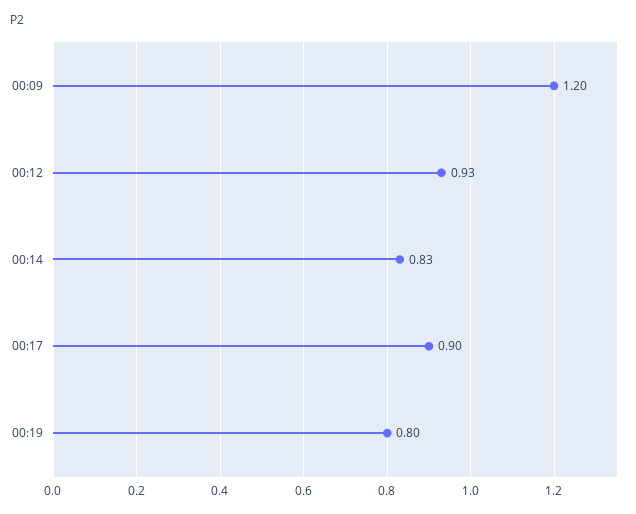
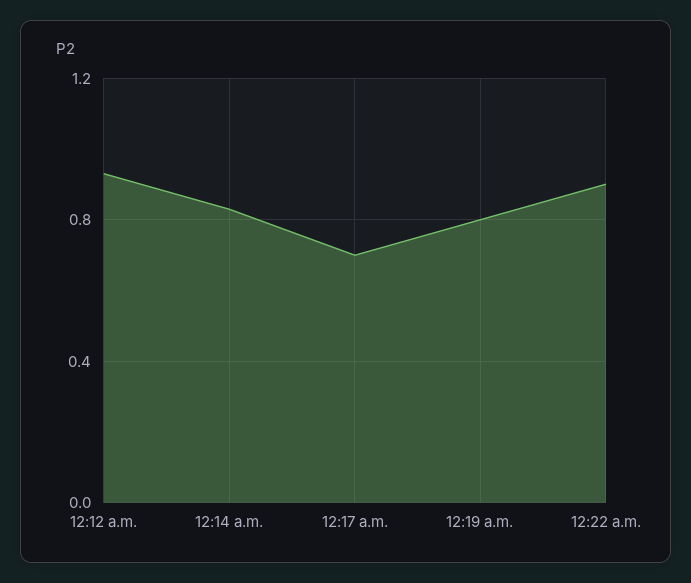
00:09: 1.2 -> none
00:17: 0.9 -> 0.7
12:22 a.m.: none -> 0.9

